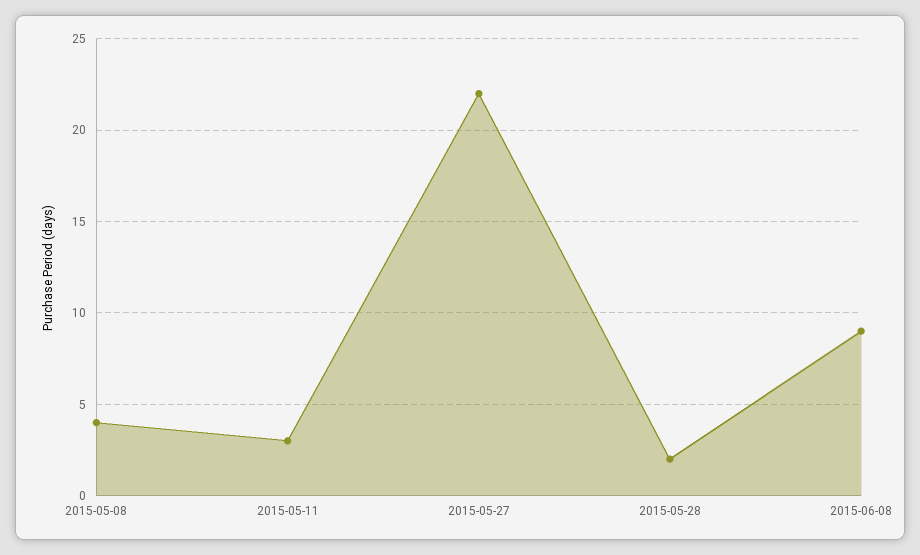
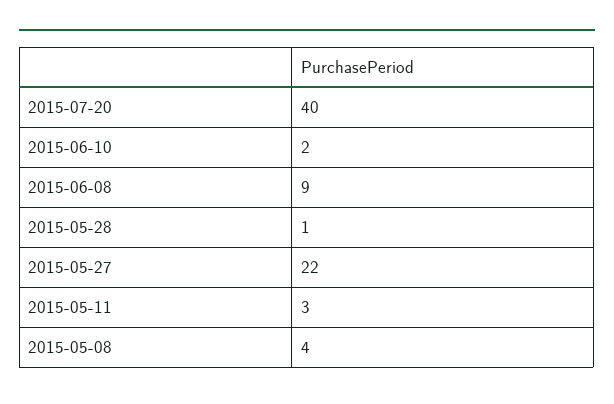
2015-05-28: 2 -> 1
2015-07-20: none -> 40
2015-06-10: none -> 2

